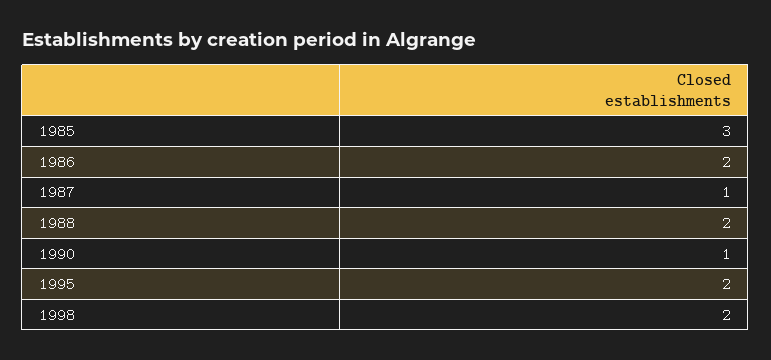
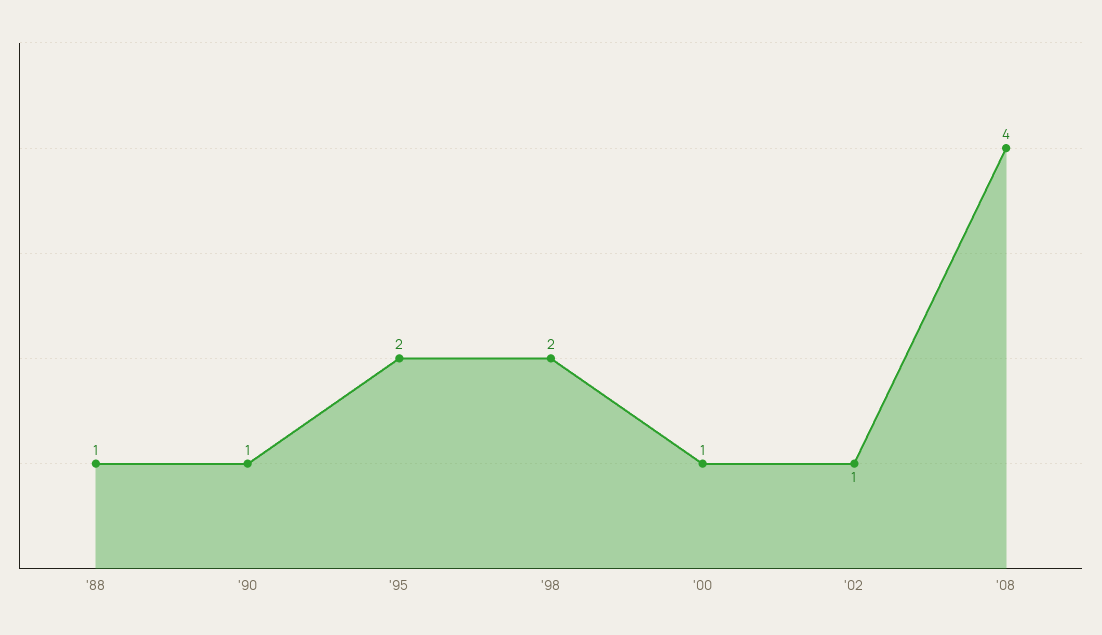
1985: 3 -> none
1986: 2 -> none
1987: 1 -> none
1988: 2 -> 1
'00: none -> 1
'02: none -> 1
'08: none -> 4

